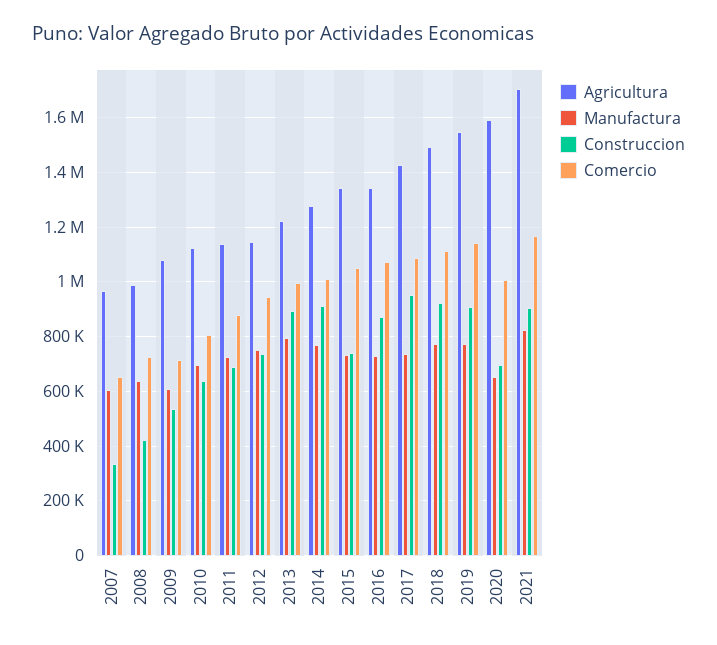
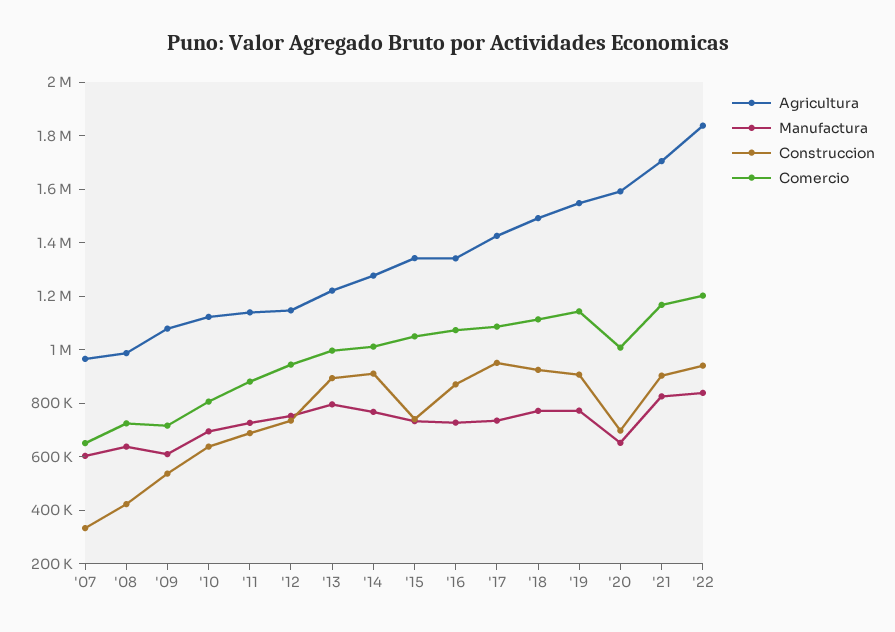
Agricultura, '22: none -> 1850000
Manufactura, '22: none -> 850000
Construccion, '22: none -> 950000
Comercio, '22: none -> 1200000

